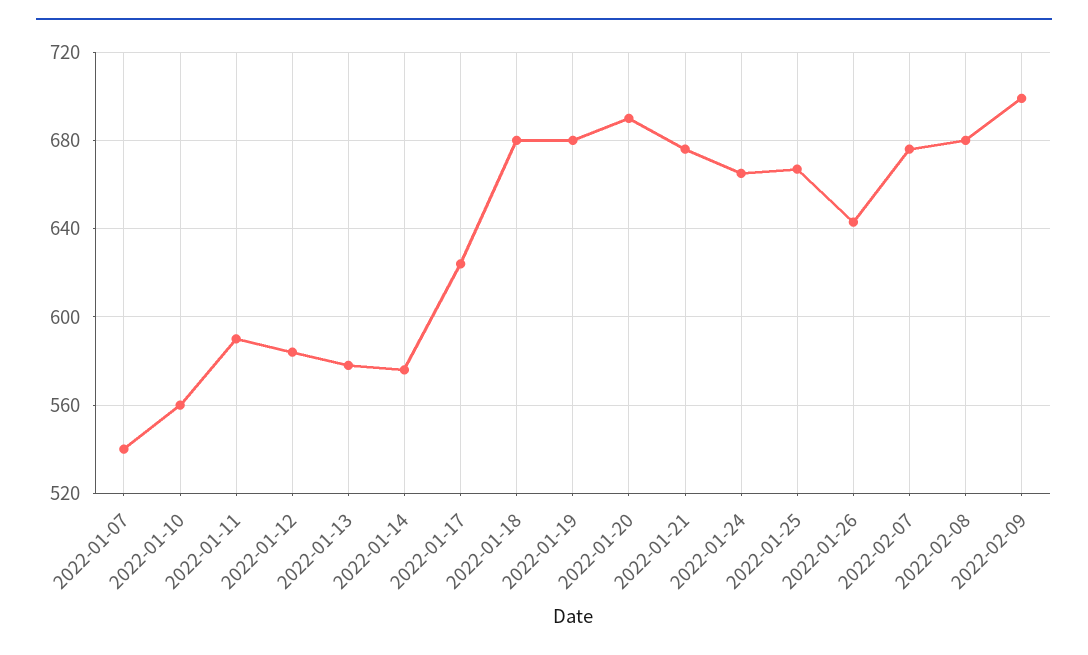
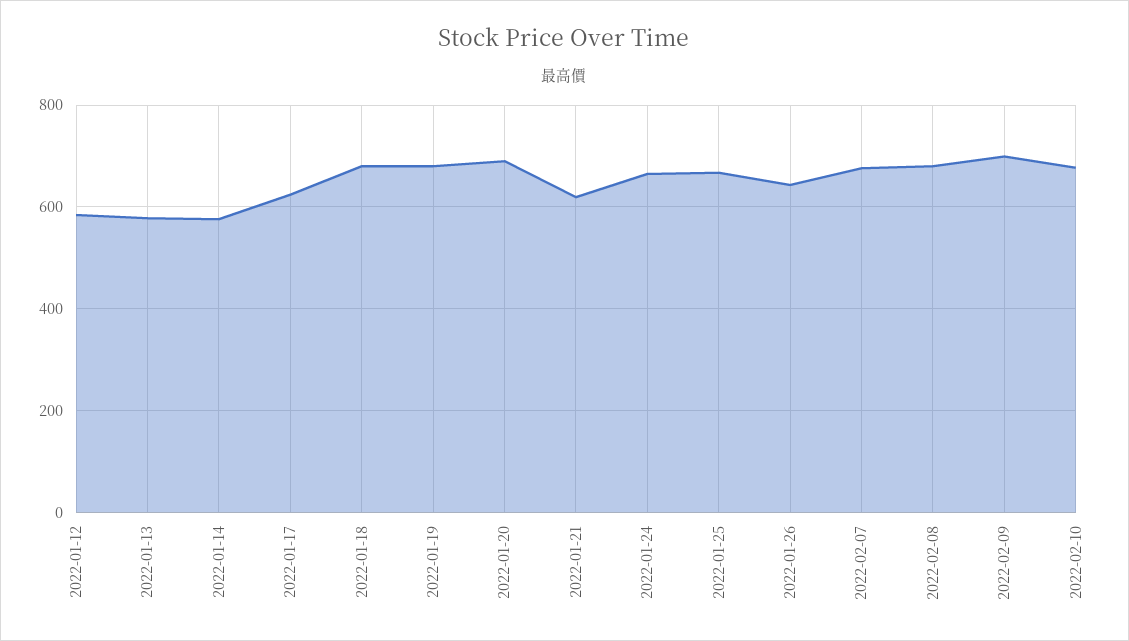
2022-01-07: 540 -> none
2022-01-10: 560 -> none
2022-01-11: 590 -> none
2022-01-21: 675 -> 620
2022-02-10: none -> 680

